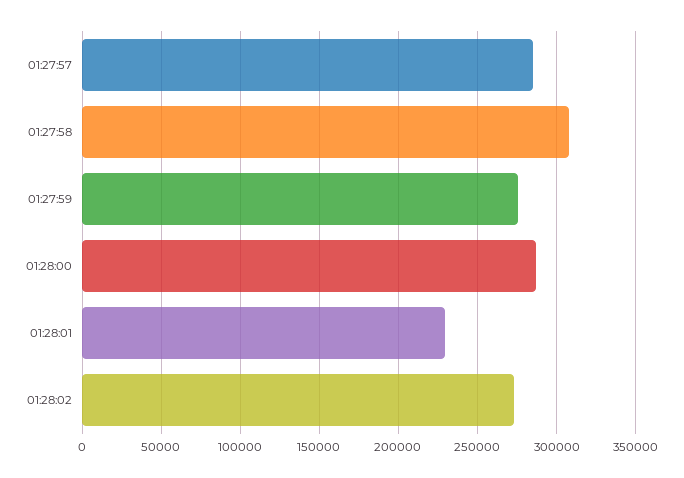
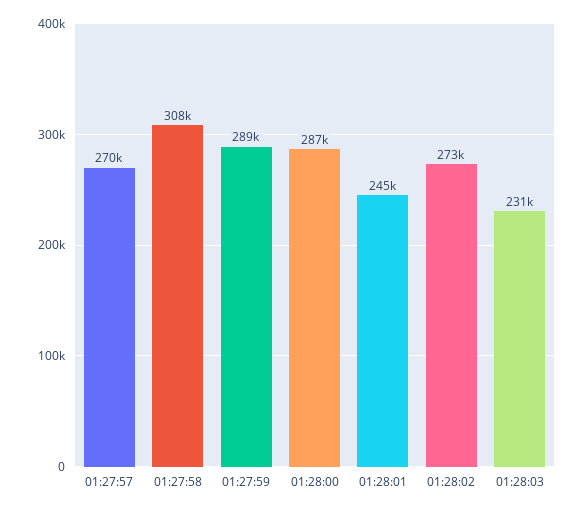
01:27:57: 285000 -> 270000
01:27:59: 275000 -> 289000
01:28:01: 230000 -> 245000
01:28:03: none -> 231000

